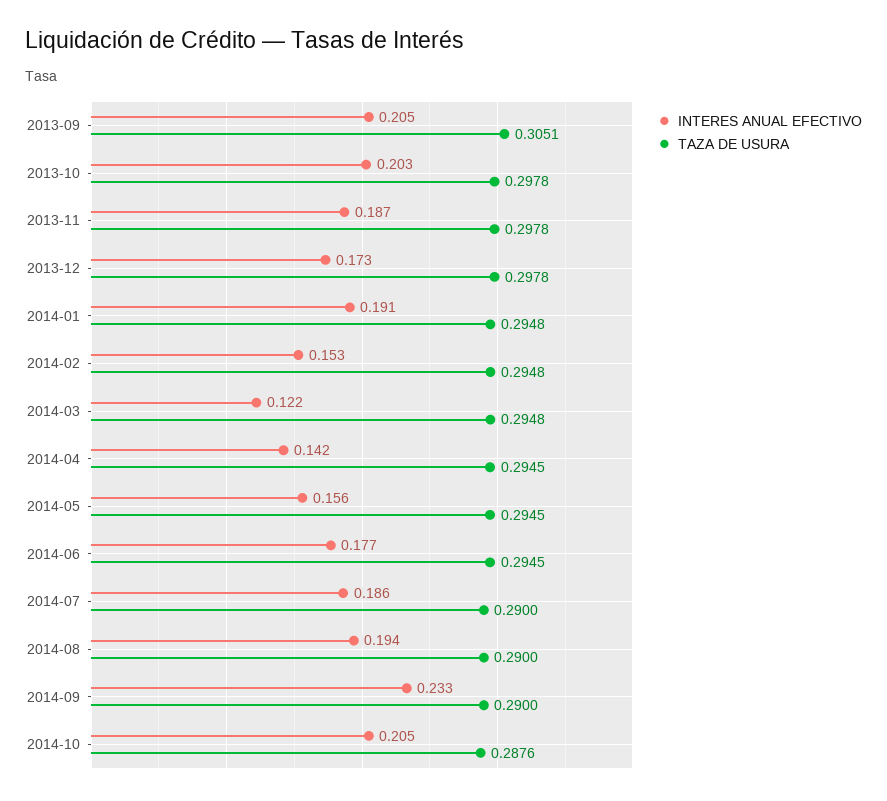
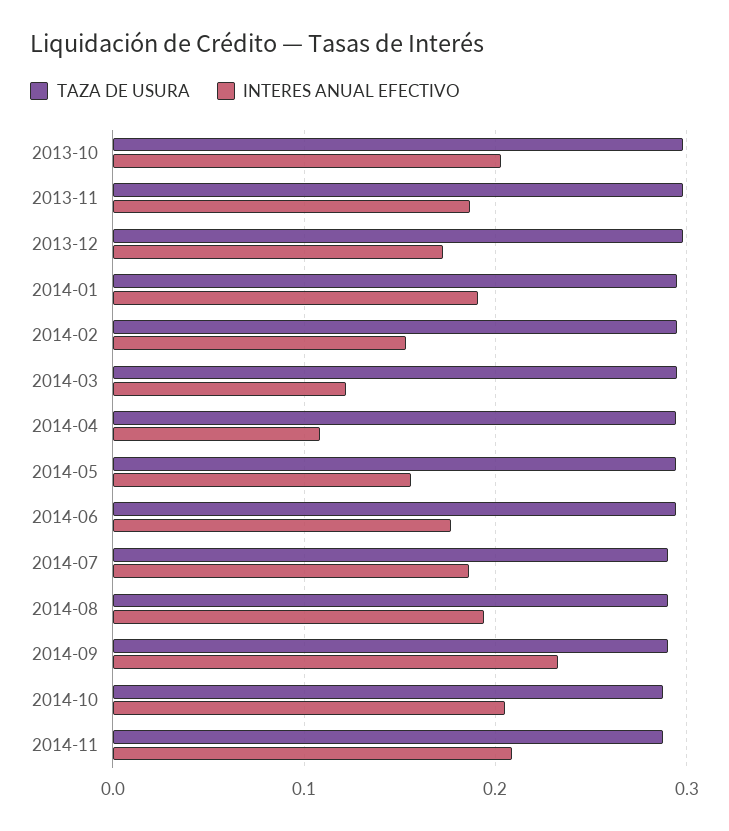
INTERES ANUAL EFECTIVO, 2013-09: 0.205 -> none
TAZA DE USURA, 2013-09: 0.3051 -> none
INTERES ANUAL EFECTIVO, 2014-04: 0.142 -> 0.11
TAZA DE USURA, 2014-11: none -> 0.29
INTERES ANUAL EFECTIVO, 2014-11: none -> 0.21

